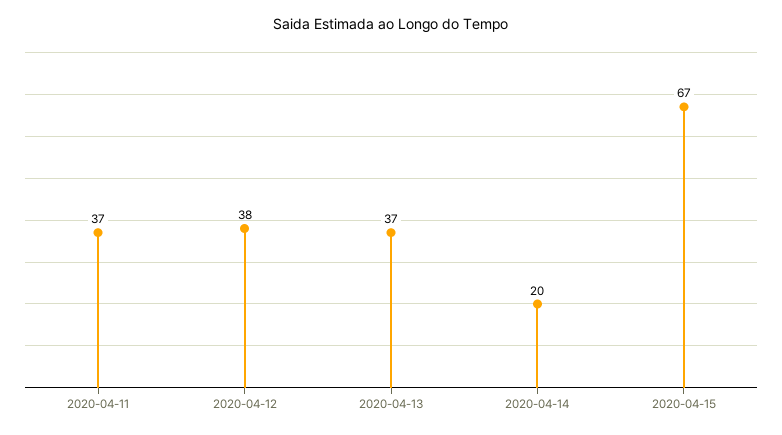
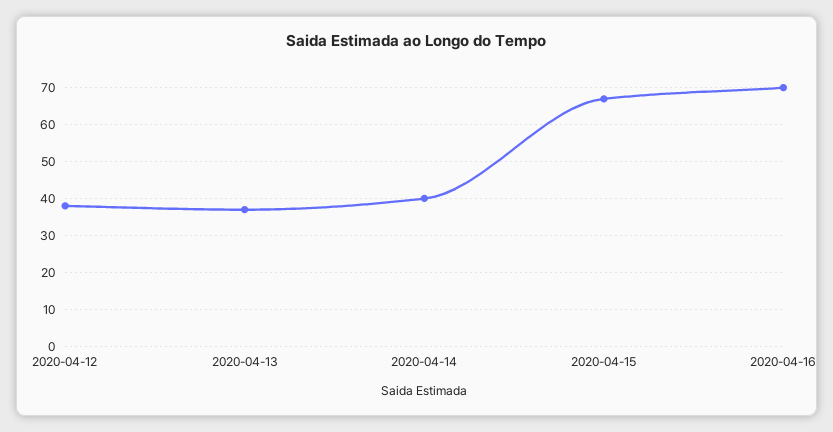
2020-04-11: 37 -> none
2020-04-14: 20 -> 40
2020-04-16: none -> 70

